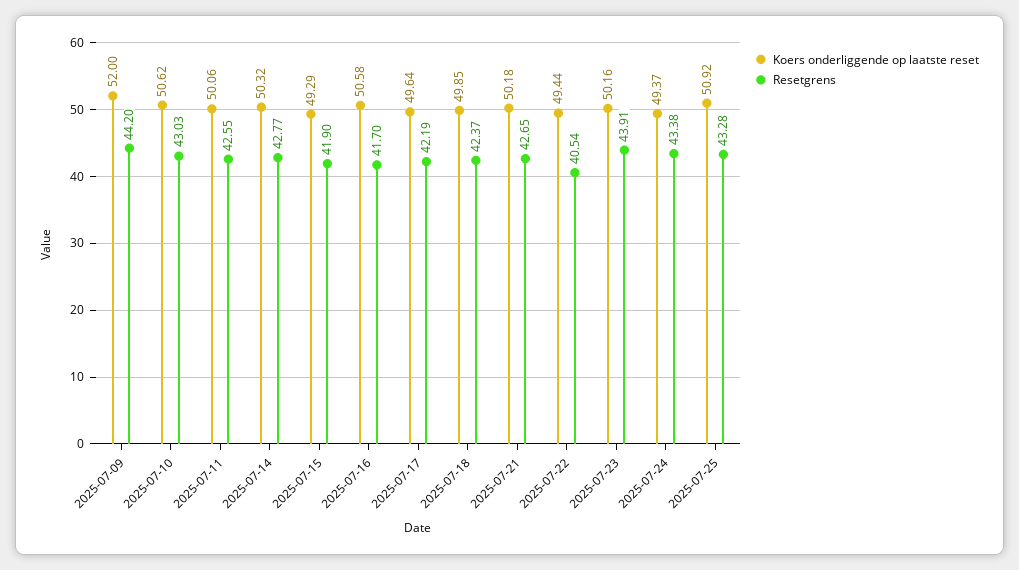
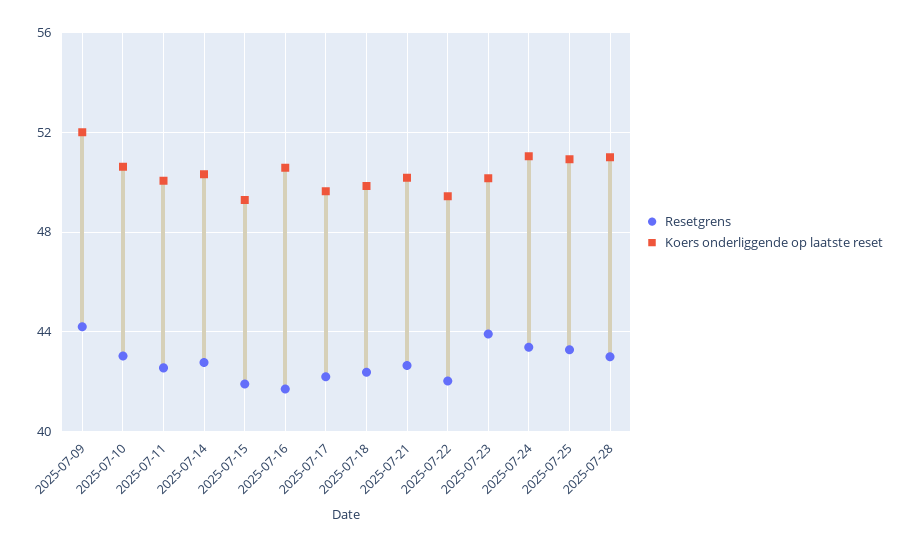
Resetgrens, 2025-07-22: 40.54 -> 42
Koers onderliggende op laatste reset, 2025-07-24: 49.37 -> 51
Resetgrens, 2025-07-28: none -> 43
Koers onderliggende op laatste reset, 2025-07-28: none -> 51

